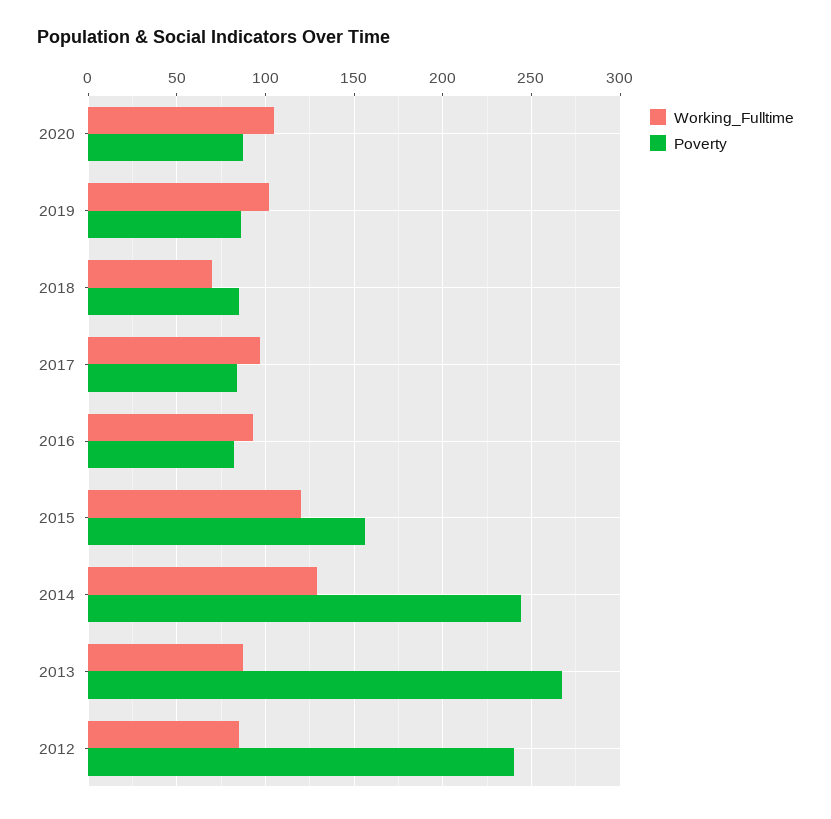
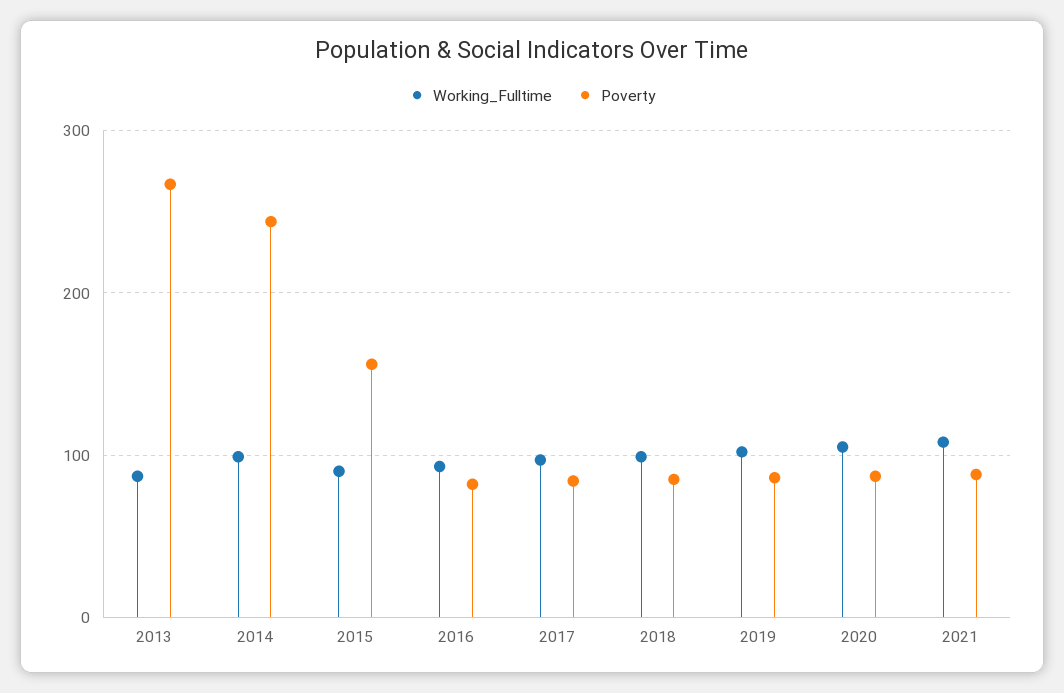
Working_Fulltime, 2018: 70 -> 100
Working_Fulltime, 2015: 120 -> 90
Working_Fulltime, 2014: 130 -> 100
Working_Fulltime, 2012: 85 -> none
Poverty, 2012: 240 -> none
Working_Fulltime, 2021: none -> 110
Poverty, 2021: none -> 90

